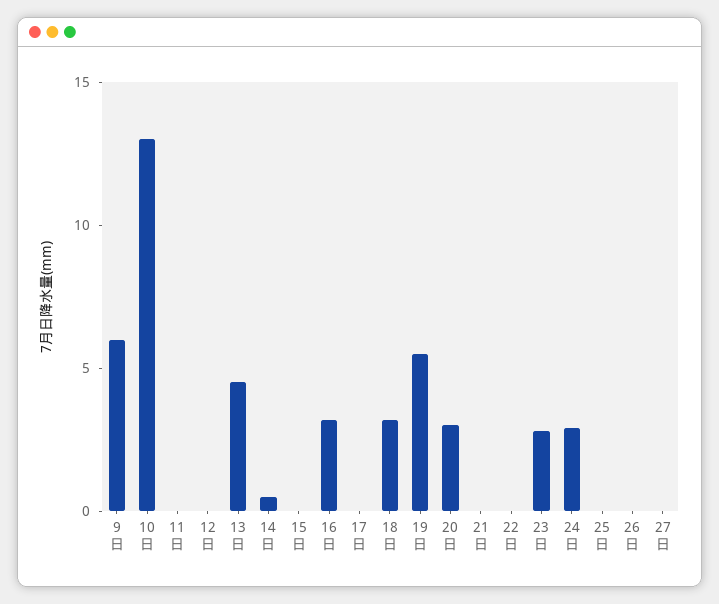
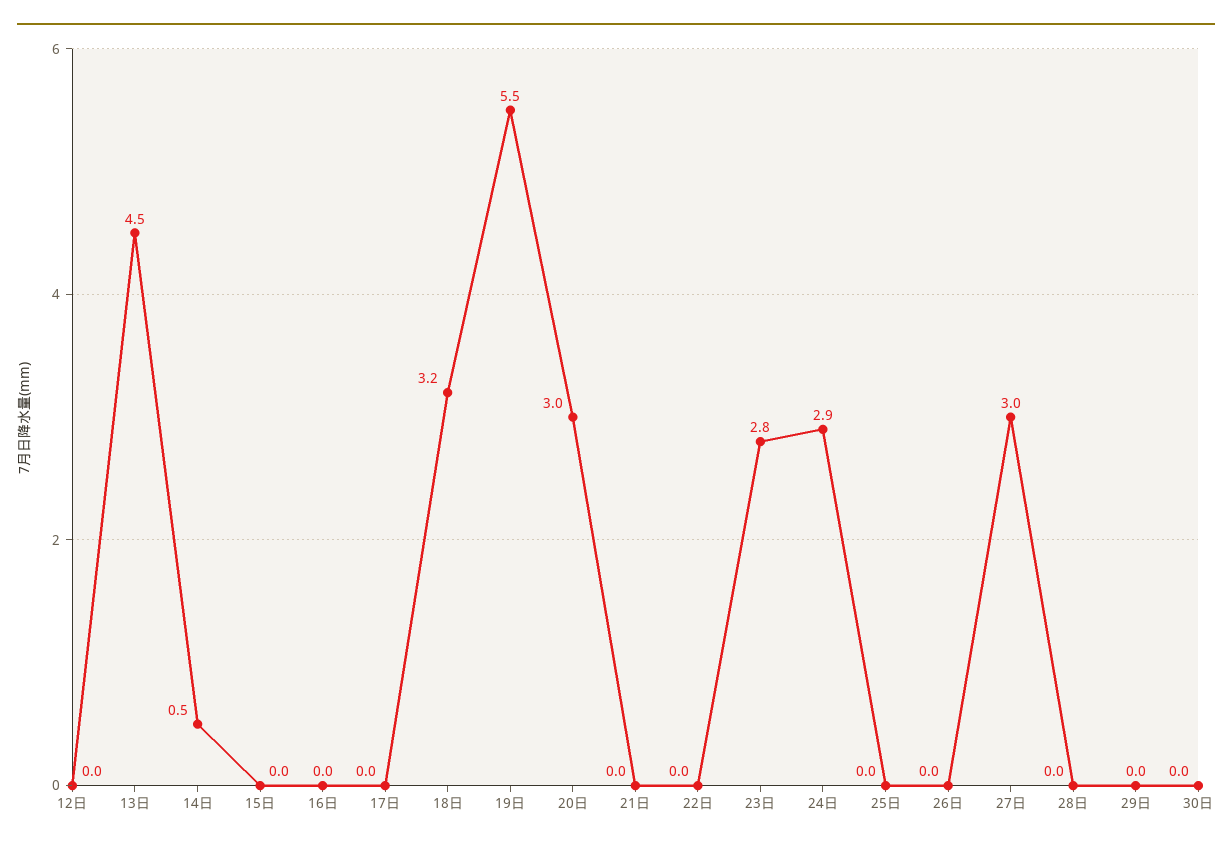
9日: 6 -> none
10日: 13 -> none
11日: 0 -> none
16日: 3 -> 0
27日: 0 -> 3
28日: none -> 0
29日: none -> 0
30日: none -> 0

